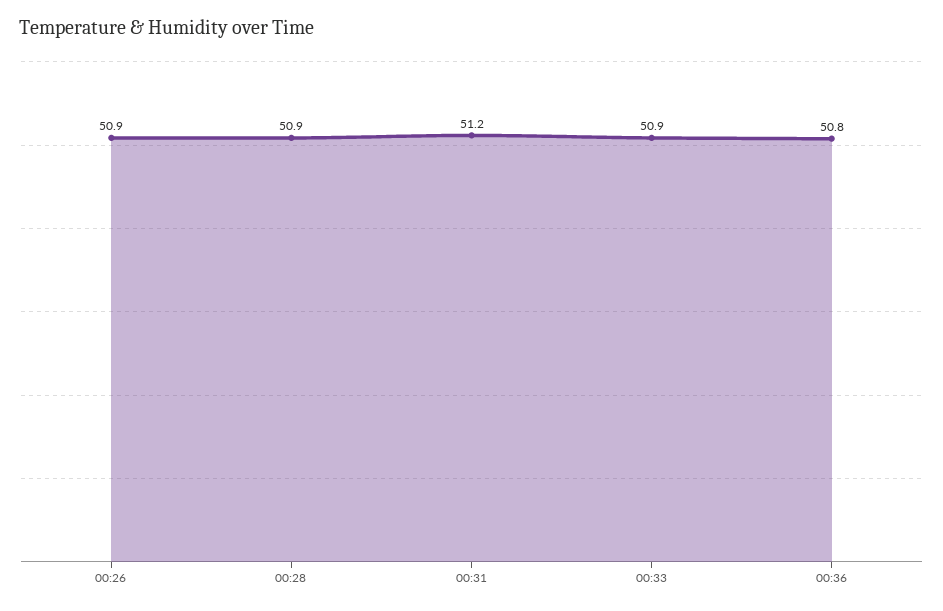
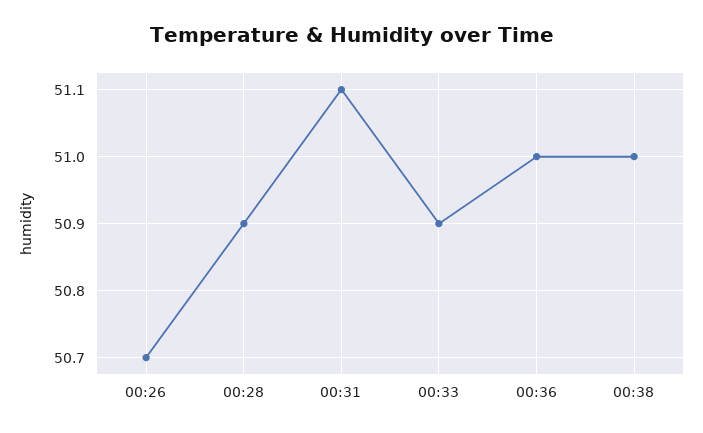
00:26: 50.9 -> 50.7
00:31: 51.2 -> 51.1
00:36: 50.8 -> 51
00:38: none -> 51

